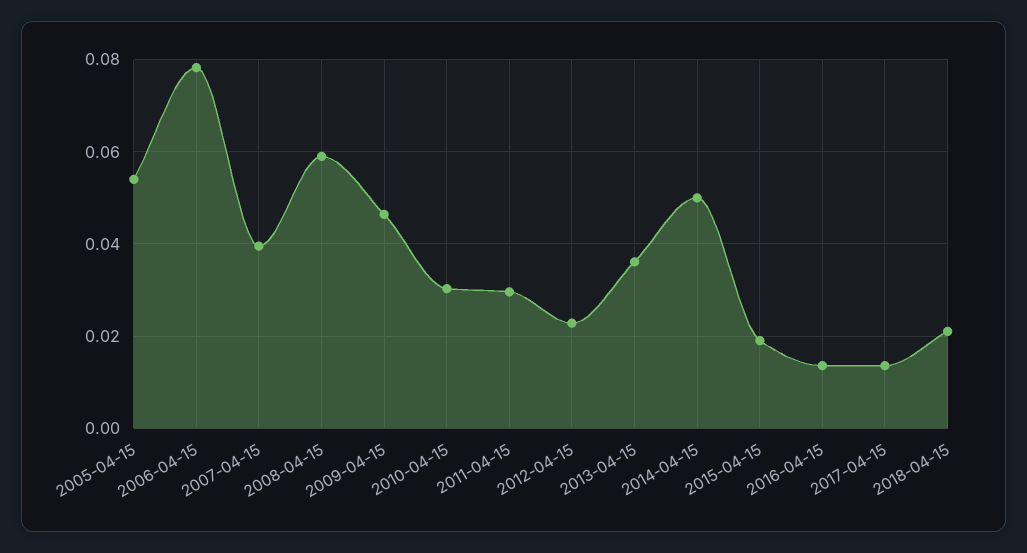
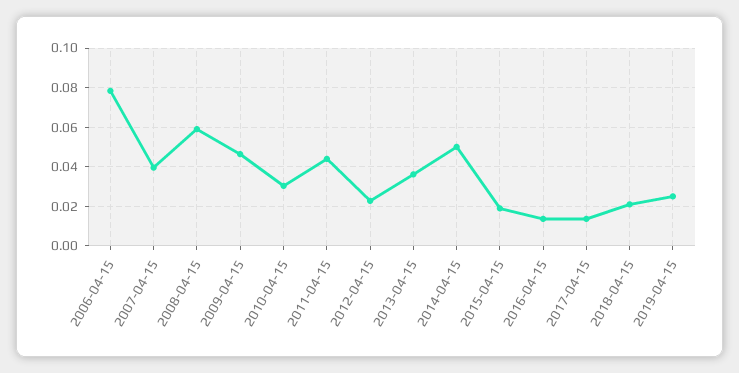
2005-04-15: 0.054 -> none
2011-04-15: 0.03 -> 0.045
2019-04-15: none -> 0.025

